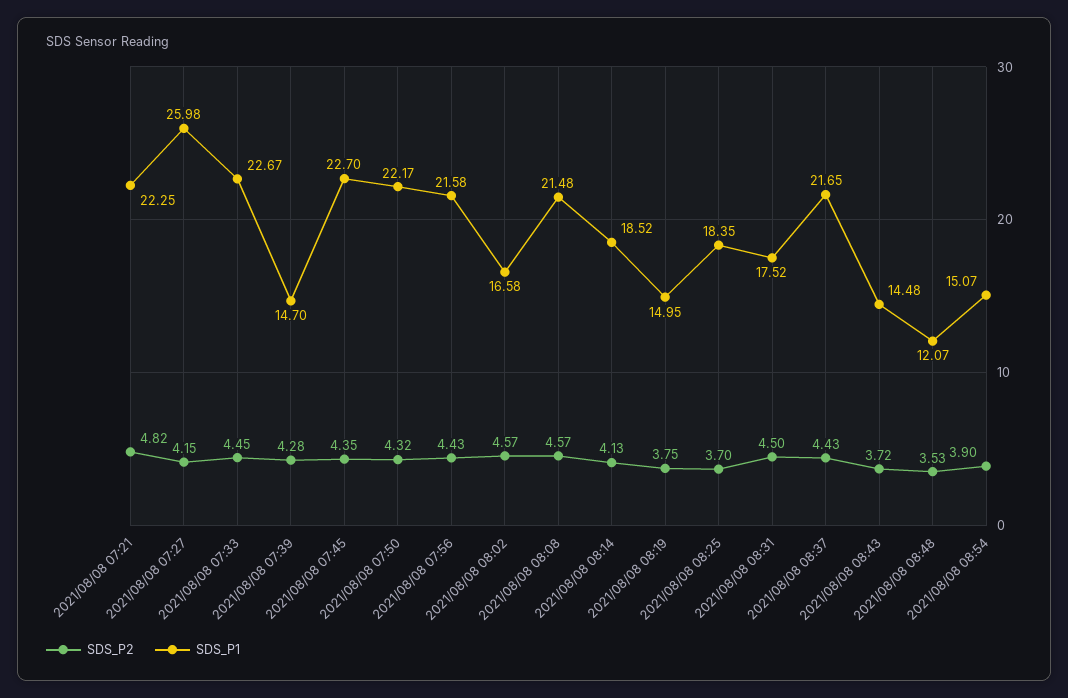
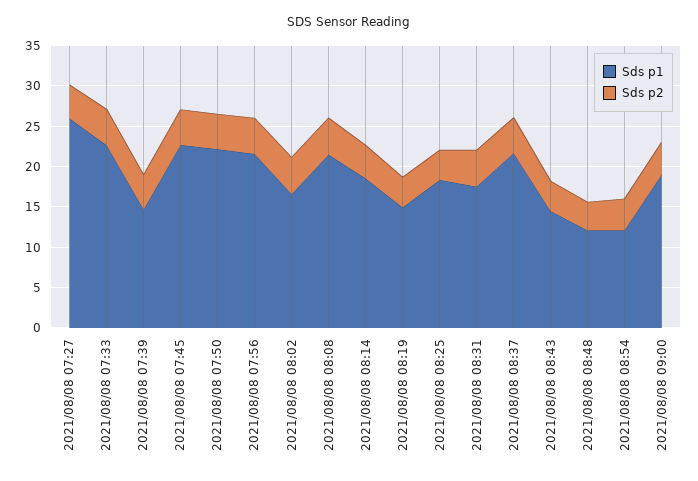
SDS_P2, 2021/08/08 07:21: 4.82 -> none
SDS_P1, 2021/08/08 07:21: 22.25 -> none
SDS_P1, 2021/08/08 08:54: 15.07 -> 12
SDS_P1, 2021/08/08 09:00: none -> 19
SDS_P2, 2021/08/08 09:00: none -> 4

